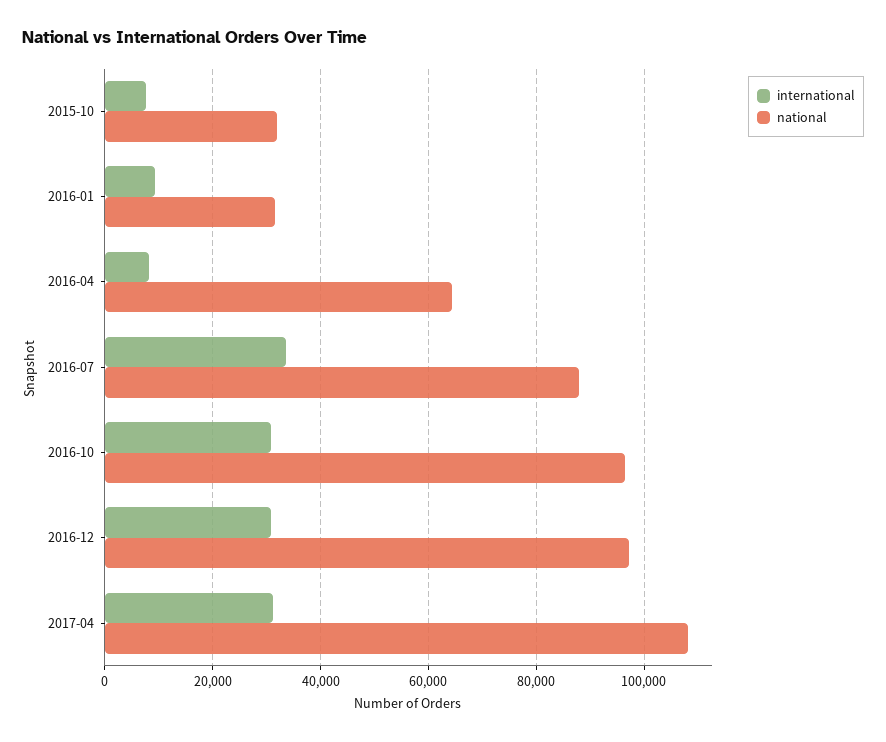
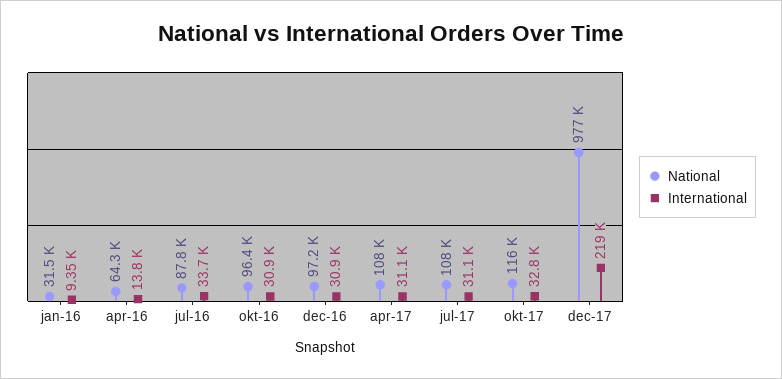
international, 2015-10: 8000 -> none
national, 2015-10: 32000 -> none
international, 2016-04: 8000 -> 13800
national, jul-17: none -> 108000
international, jul-17: none -> 31100
national, okt-17: none -> 116000
international, okt-17: none -> 32800
national, dec-17: none -> 977000
international, dec-17: none -> 219000

